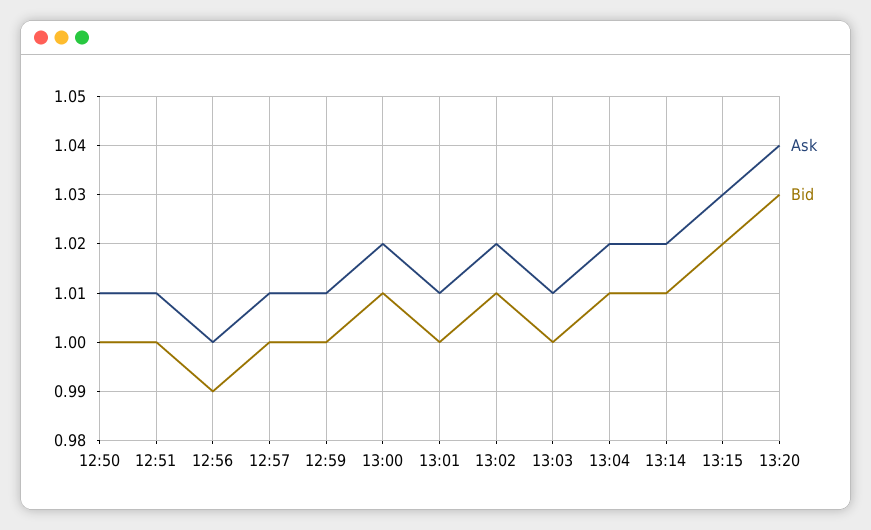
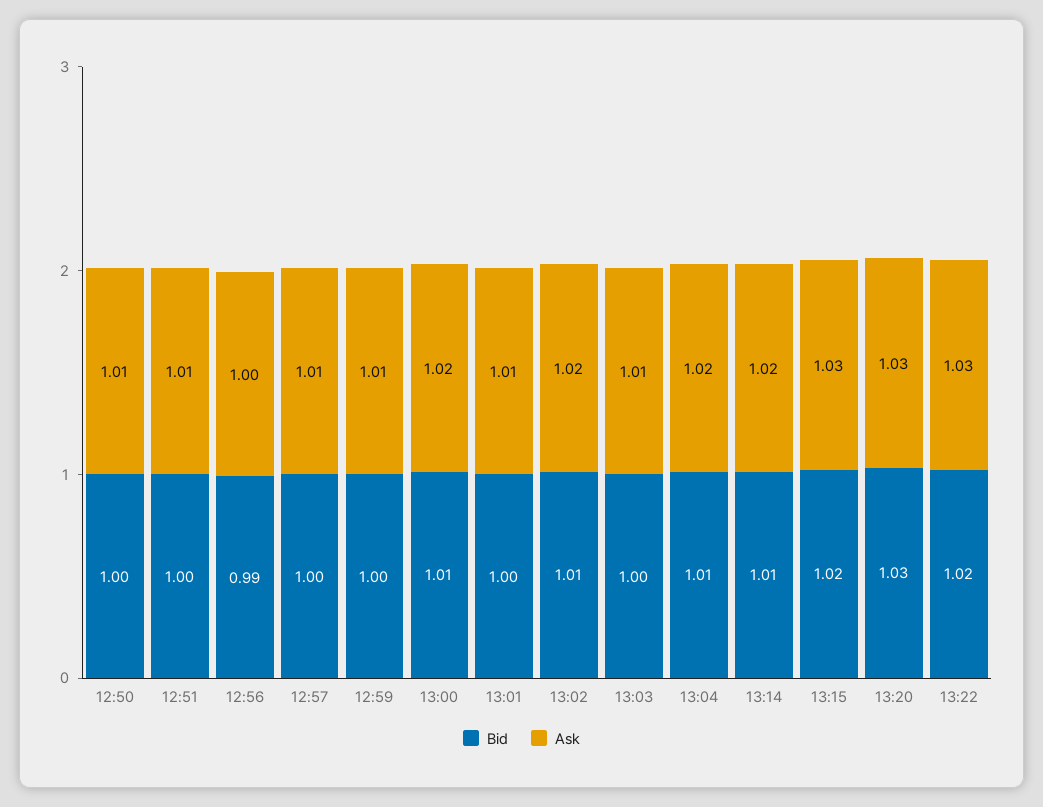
Ask, 13:20: 1.04 -> 1.03
Bid, 13:22: none -> 1.02
Ask, 13:22: none -> 1.03

